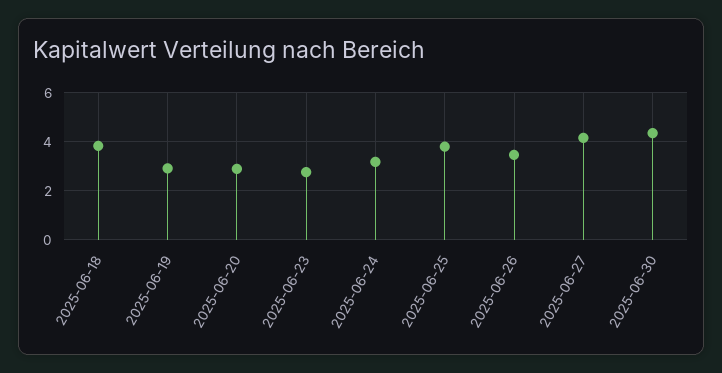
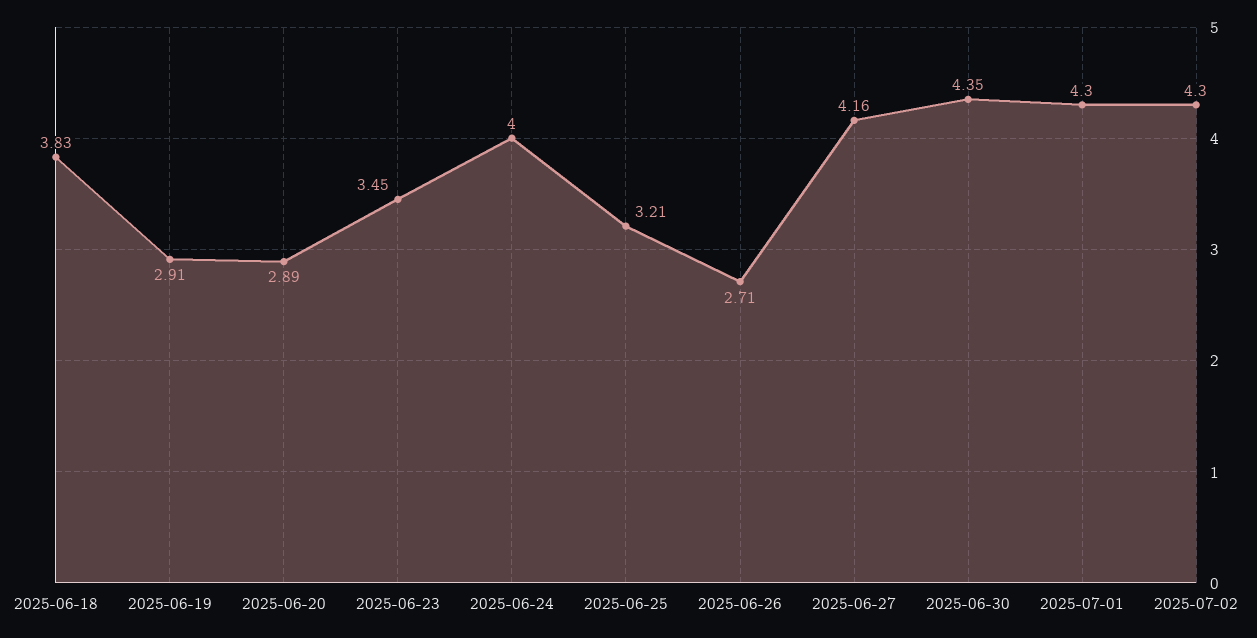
2025-06-23: 2.75 -> 3.45
2025-06-24: 3.25 -> 4
2025-06-25: 3.75 -> 3.21
2025-06-26: 3.5 -> 2.71
2025-07-01: none -> 4.3
2025-07-02: none -> 4.3

